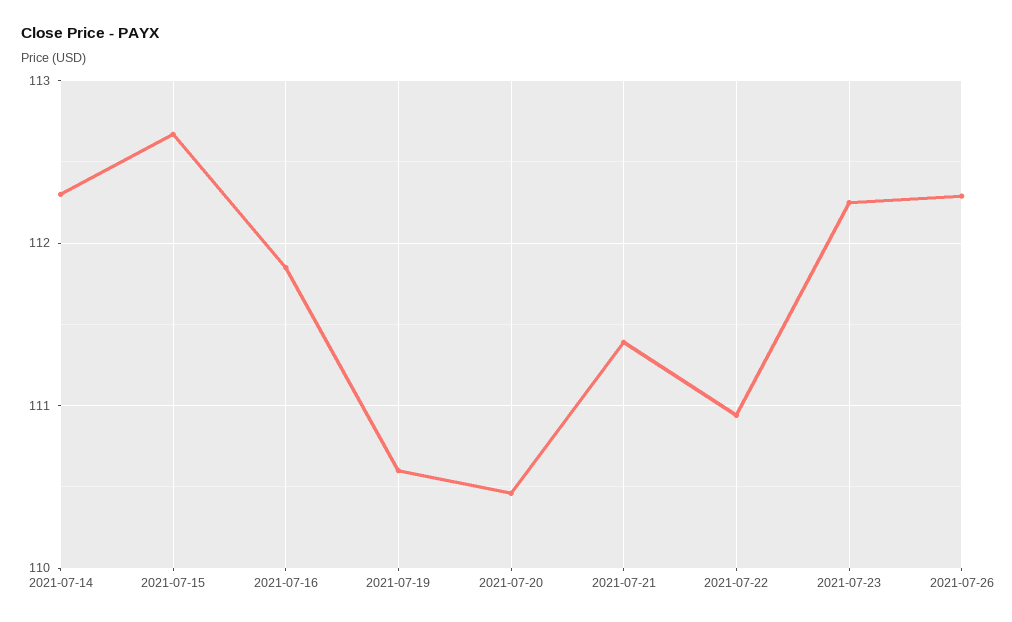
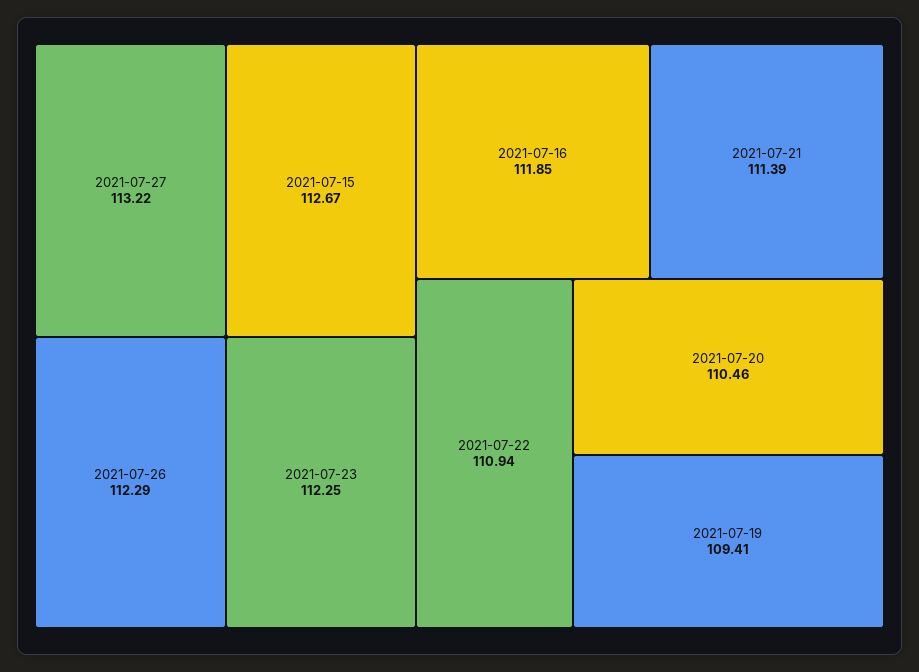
2021-07-14: 112.3 -> none
2021-07-19: 110.6 -> 109.41
2021-07-27: none -> 113.22

